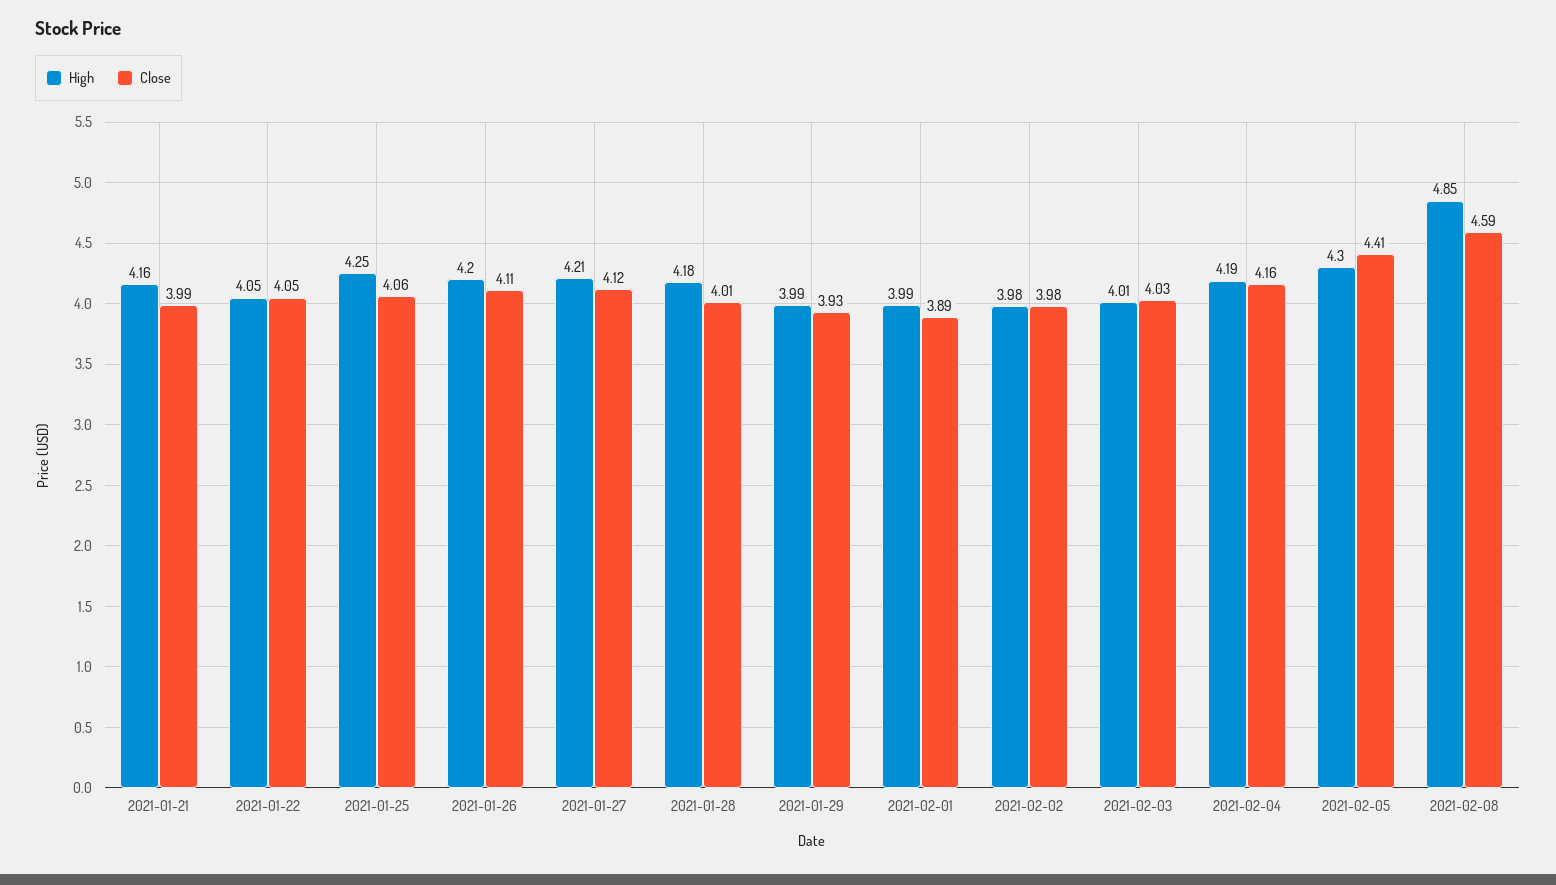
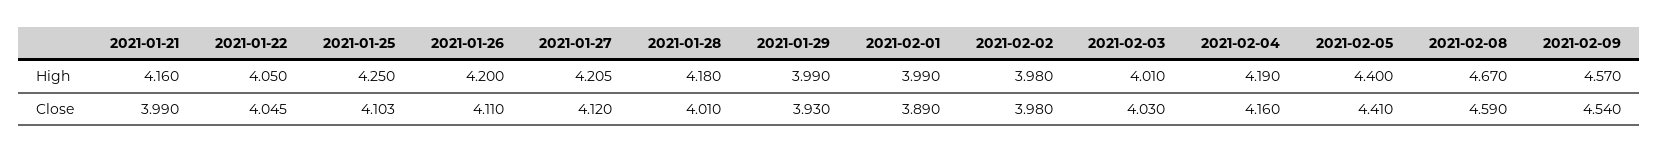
Close, 2021-01-25: 4.06 -> 4.103
High, 2021-02-05: 4.3 -> 4.4
High, 2021-02-08: 4.85 -> 4.67
High, 2021-02-09: none -> 4.57
Close, 2021-02-09: none -> 4.54

